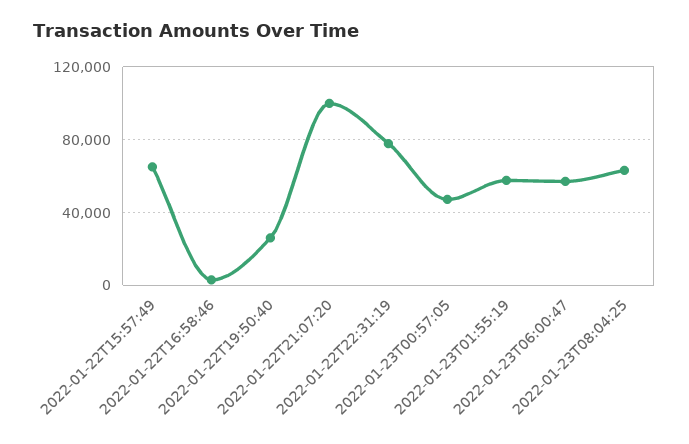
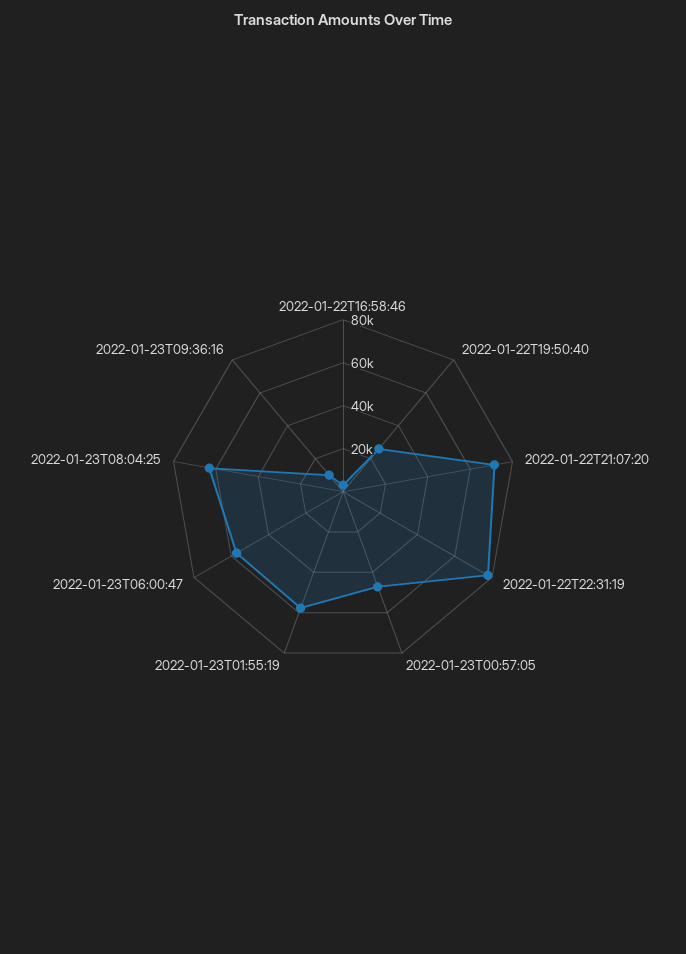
2022-01-22T15:57:49: 65000 -> none
2022-01-22T21:07:20: 100000 -> 70000
2022-01-23T09:36:16: none -> 10000

